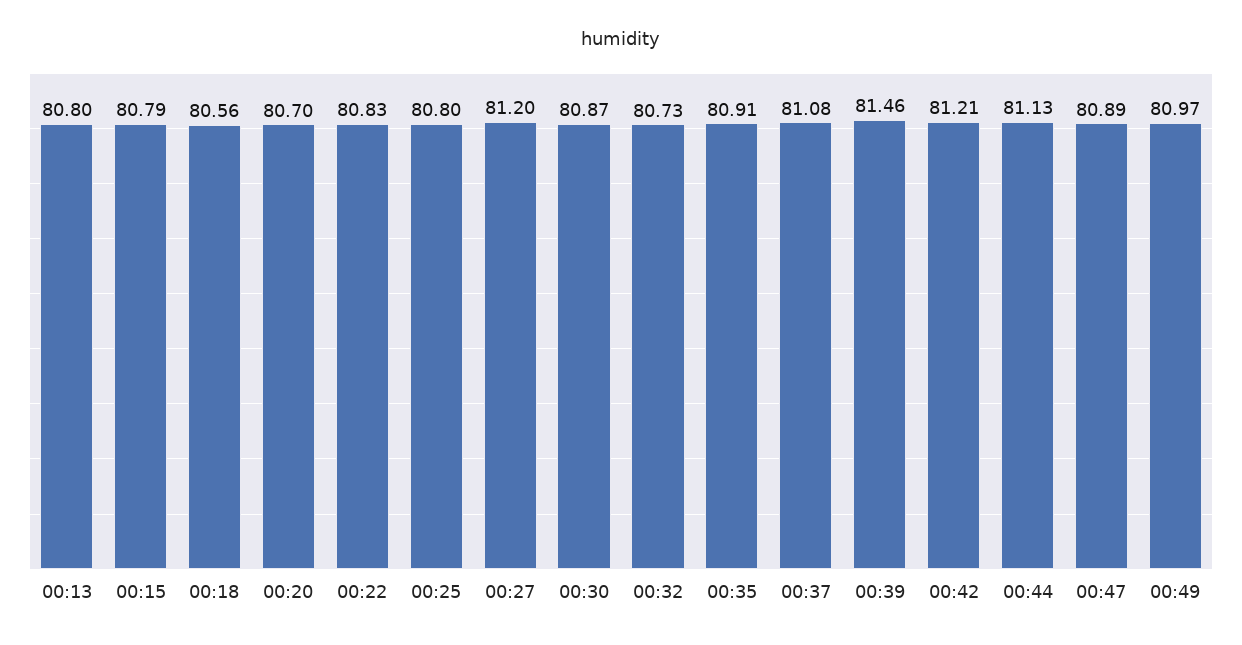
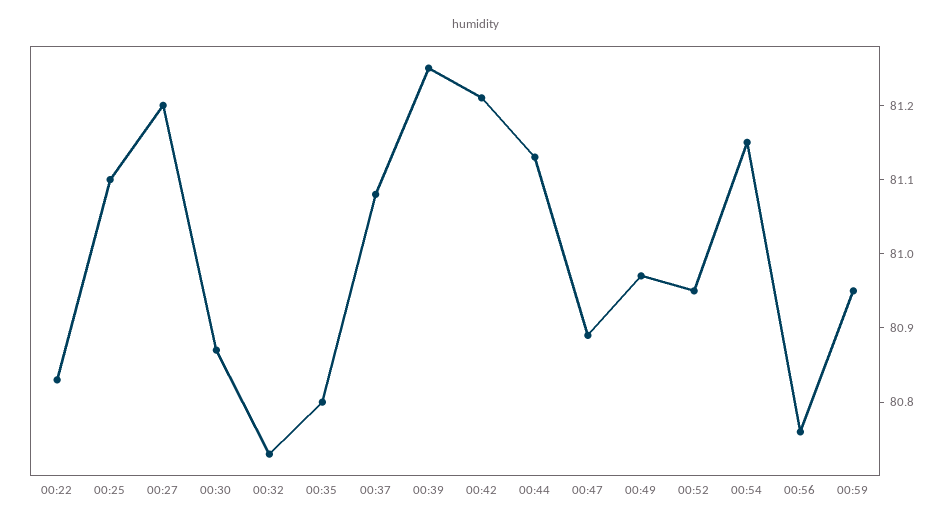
00:13: 80.8 -> none
00:15: 80.79 -> none
00:18: 80.56 -> none
00:20: 80.7 -> none
00:25: 80.8 -> 81.1
00:35: 80.91 -> 80.8
00:39: 81.46 -> 81.25
00:52: none -> 80.95
00:54: none -> 81.15
00:56: none -> 80.75
00:59: none -> 80.95

